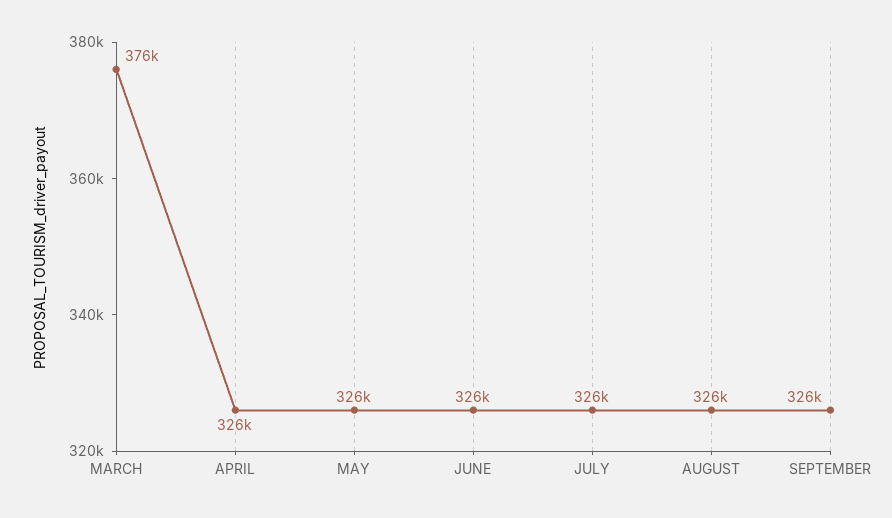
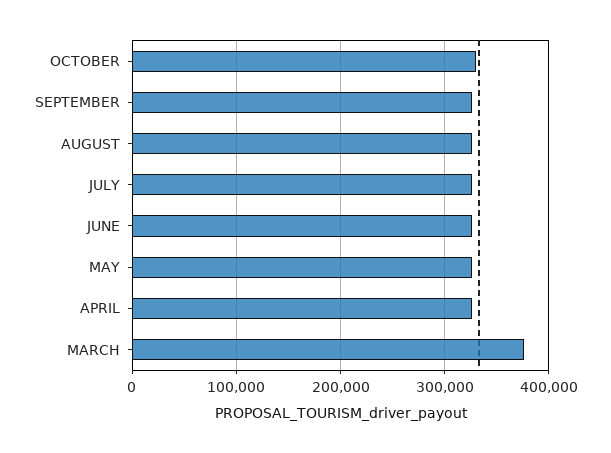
OCTOBER: none -> 330000

